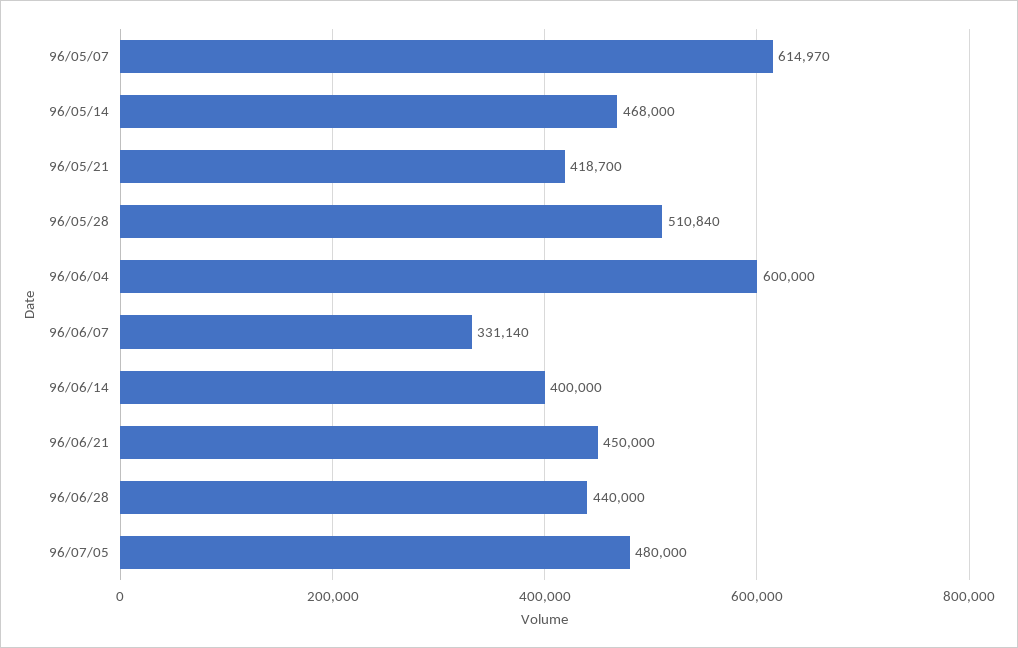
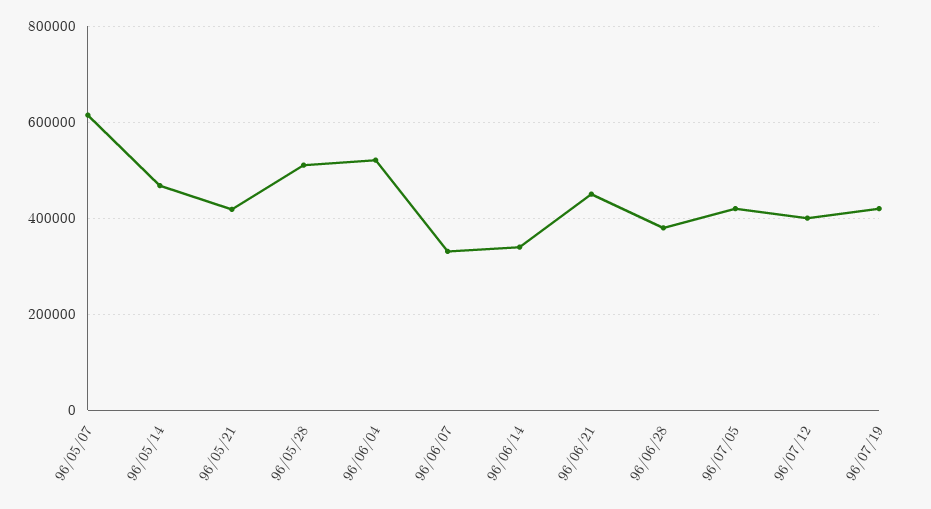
96/06/04: 600000 -> 520000
96/06/14: 400000 -> 340000
96/06/28: 440000 -> 380000
96/07/05: 480000 -> 420000
96/07/12: none -> 400000
96/07/19: none -> 420000

